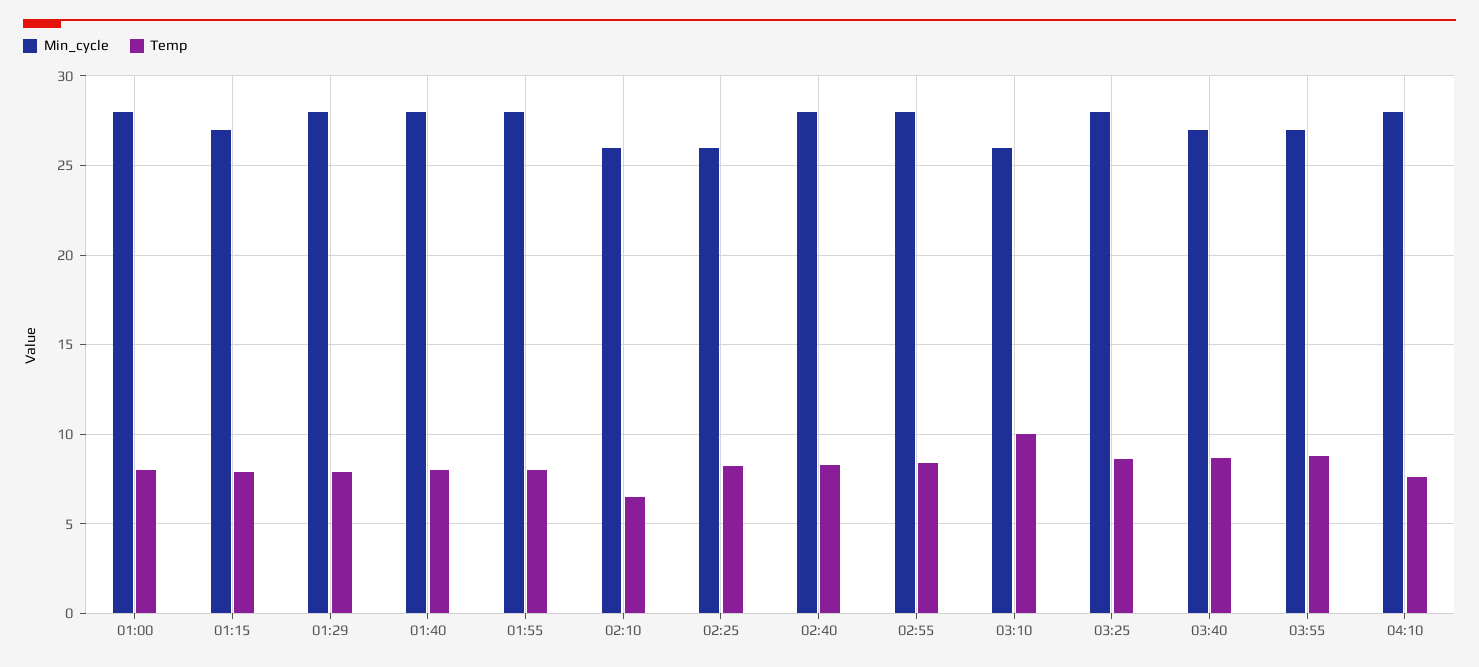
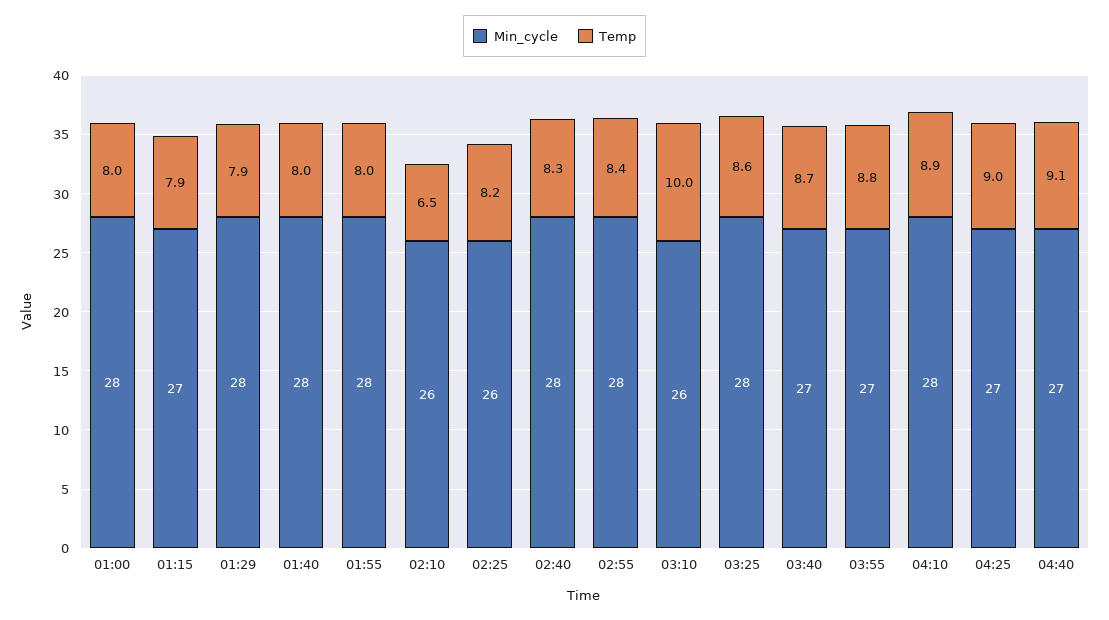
Temp, 04:10: 7.5 -> 8.9
Min_cycle, 04:25: none -> 27
Temp, 04:25: none -> 9
Min_cycle, 04:40: none -> 27
Temp, 04:40: none -> 9.1

